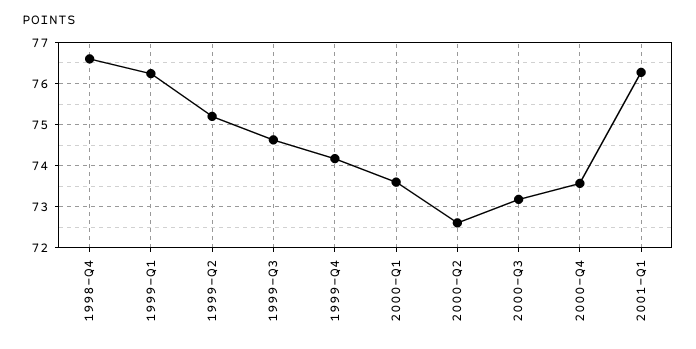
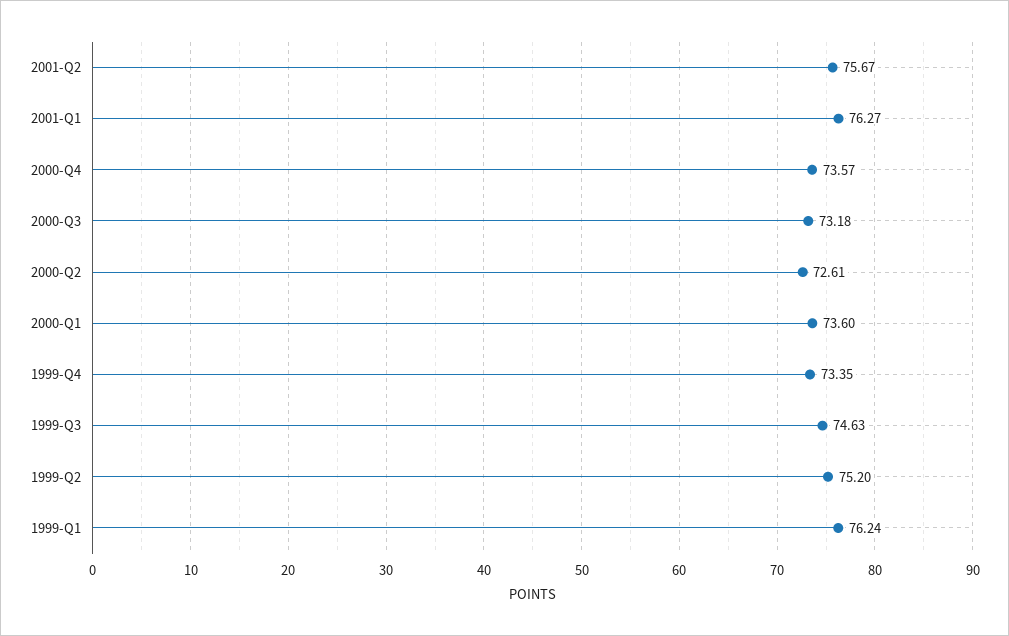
1998-Q4: 76.6 -> none
1999-Q4: 74.2 -> 73.35
2001-Q2: none -> 75.67

